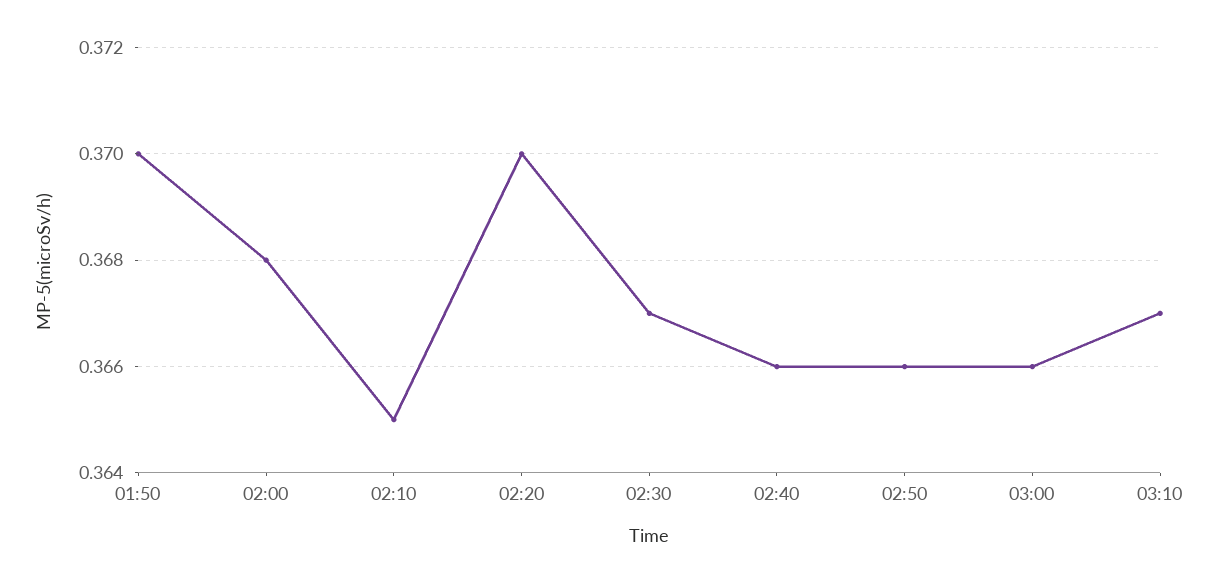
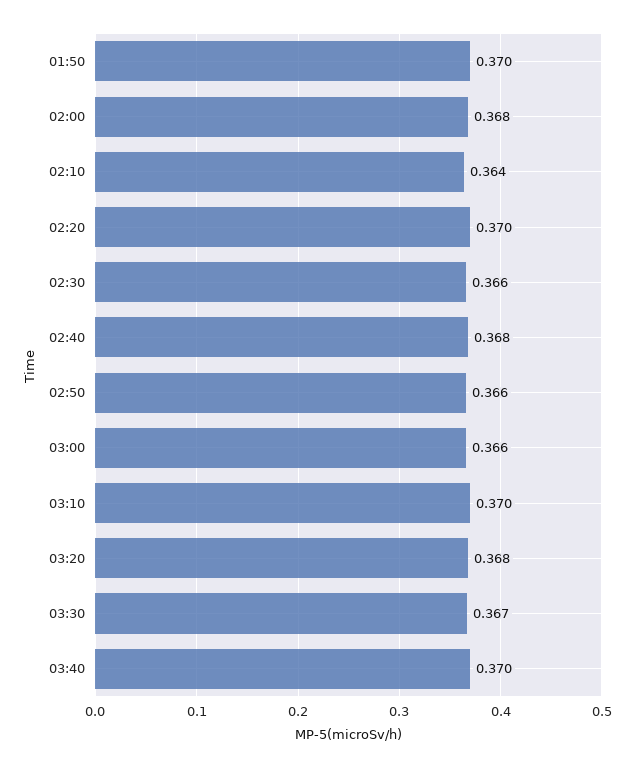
02:10: 0.365 -> 0.364
02:30: 0.367 -> 0.366
02:40: 0.366 -> 0.368
03:10: 0.367 -> 0.37
03:20: none -> 0.368
03:30: none -> 0.367
03:40: none -> 0.37

